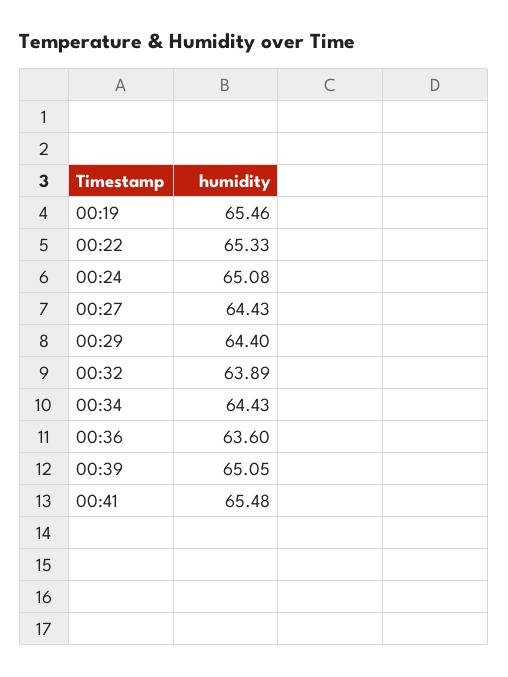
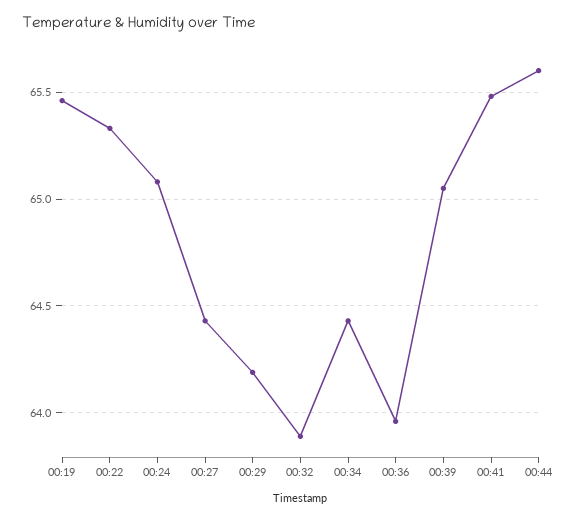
00:29: 64.4 -> 64.2
00:36: 63.6 -> 63.95
00:44: none -> 65.6

